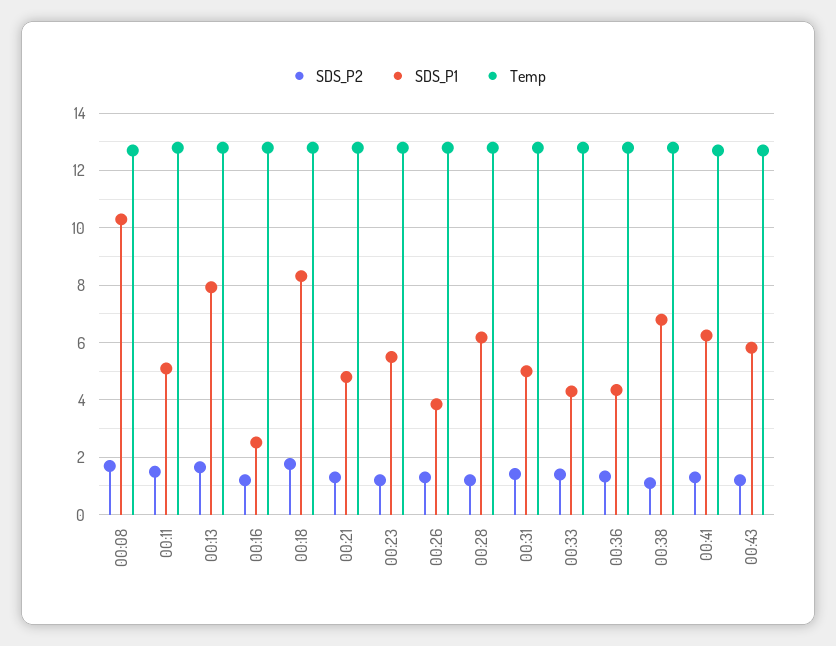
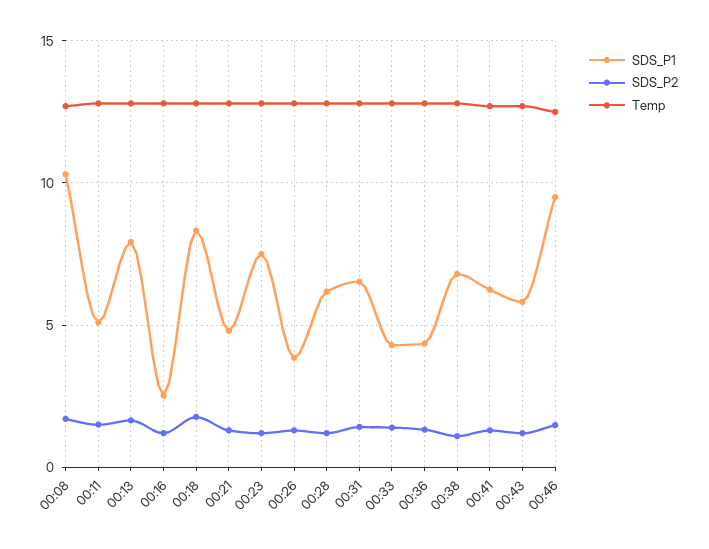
SDS_P1, 00:23: 5.5 -> 7.5
SDS_P1, 00:31: 5 -> 6.5
SDS_P1, 00:46: none -> 9.5
SDS_P2, 00:46: none -> 1.5
Temp, 00:46: none -> 12.5

